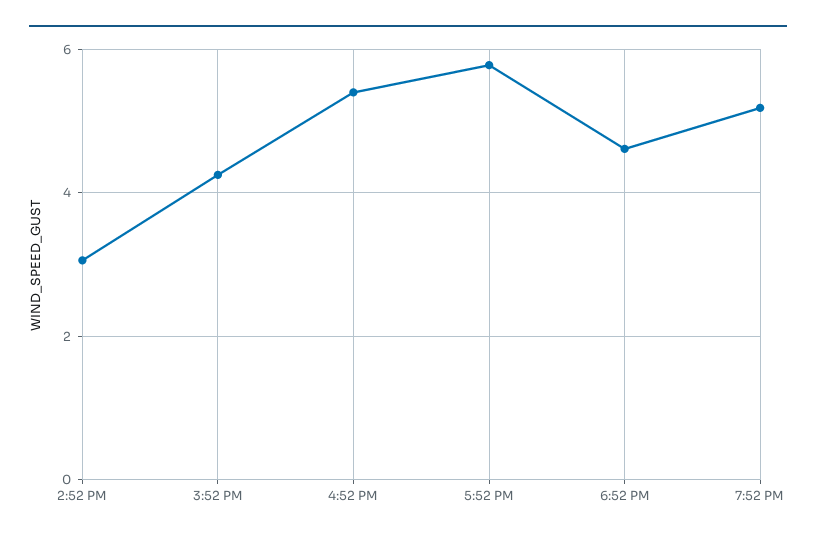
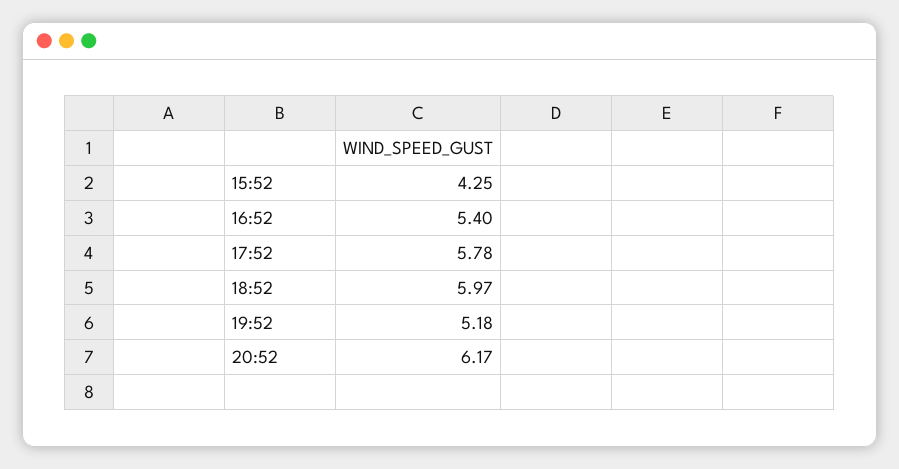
2:52 PM: 3 -> none
6:52 PM: 4.6 -> 5.97
20:52: none -> 6.17

